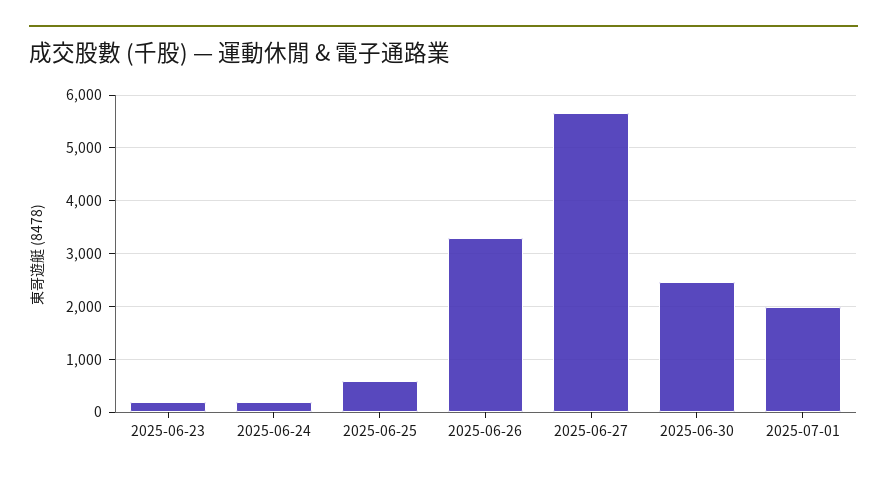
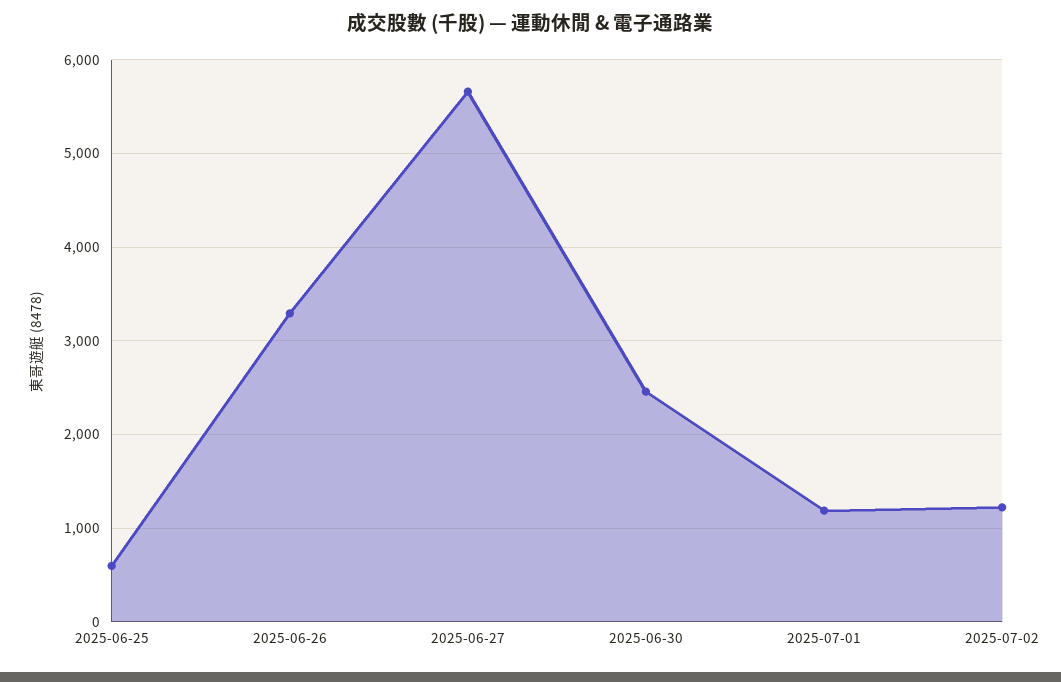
2025-06-23: 200 -> none
2025-06-24: 200 -> none
2025-07-01: 2000 -> 1200
2025-07-02: none -> 1200

